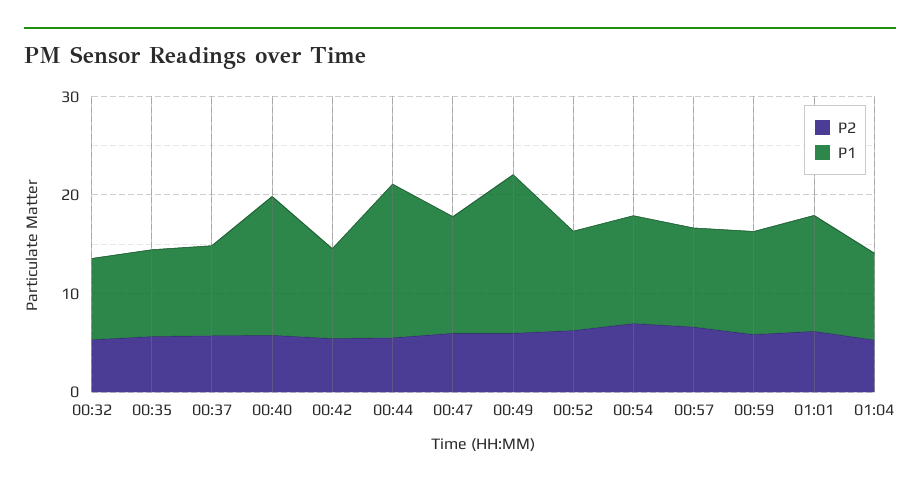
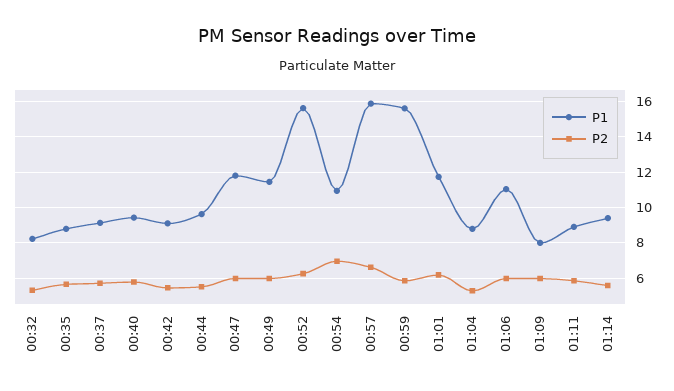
P1, 00:40: 14 -> 9.5
P1, 00:44: 16 -> 9.5
P1, 00:49: 16 -> 11.5
P1, 00:52: 10 -> 15.5
P1, 00:57: 10 -> 16
P1, 00:59: 10 -> 15.5
P1, 01:06: none -> 11
P2, 01:06: none -> 6
P1, 01:09: none -> 8
P2, 01:09: none -> 6
P1, 01:11: none -> 9
P2, 01:11: none -> 6
P1, 01:14: none -> 9.5
P2, 01:14: none -> 5.5

